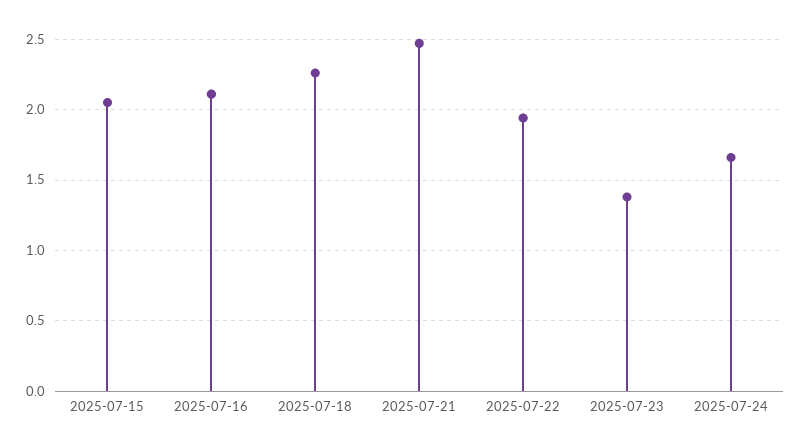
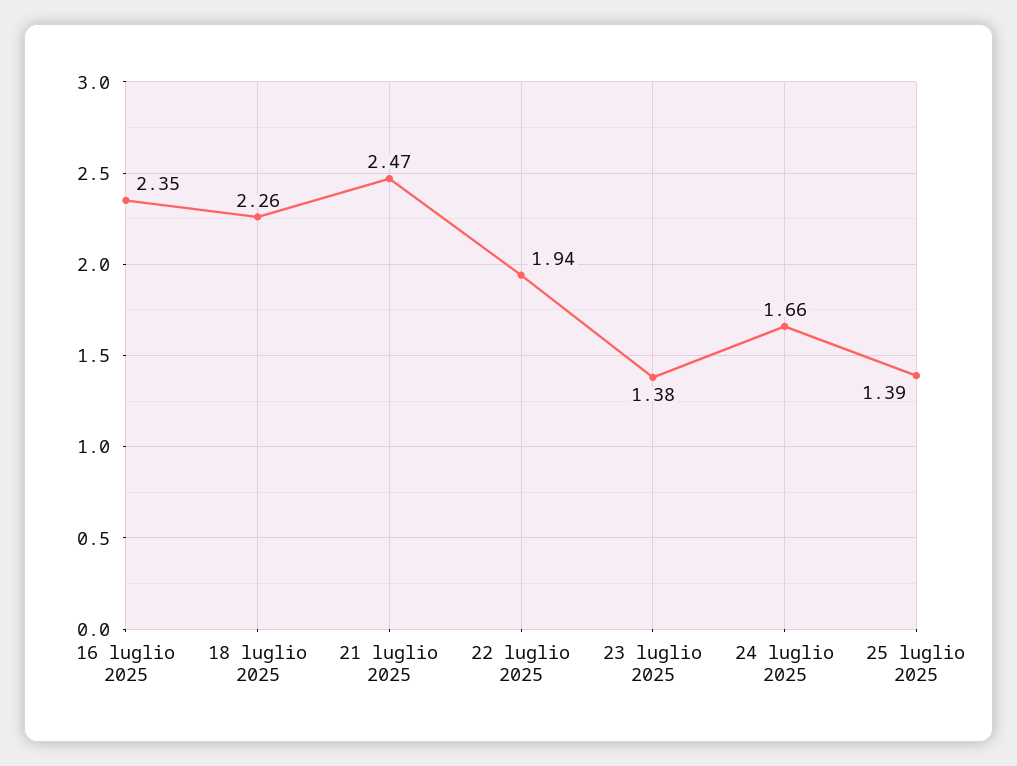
2025-07-15: 2.05 -> none
2025-07-16: 2.1 -> 2.35
25 luglio 2025: none -> 1.39

